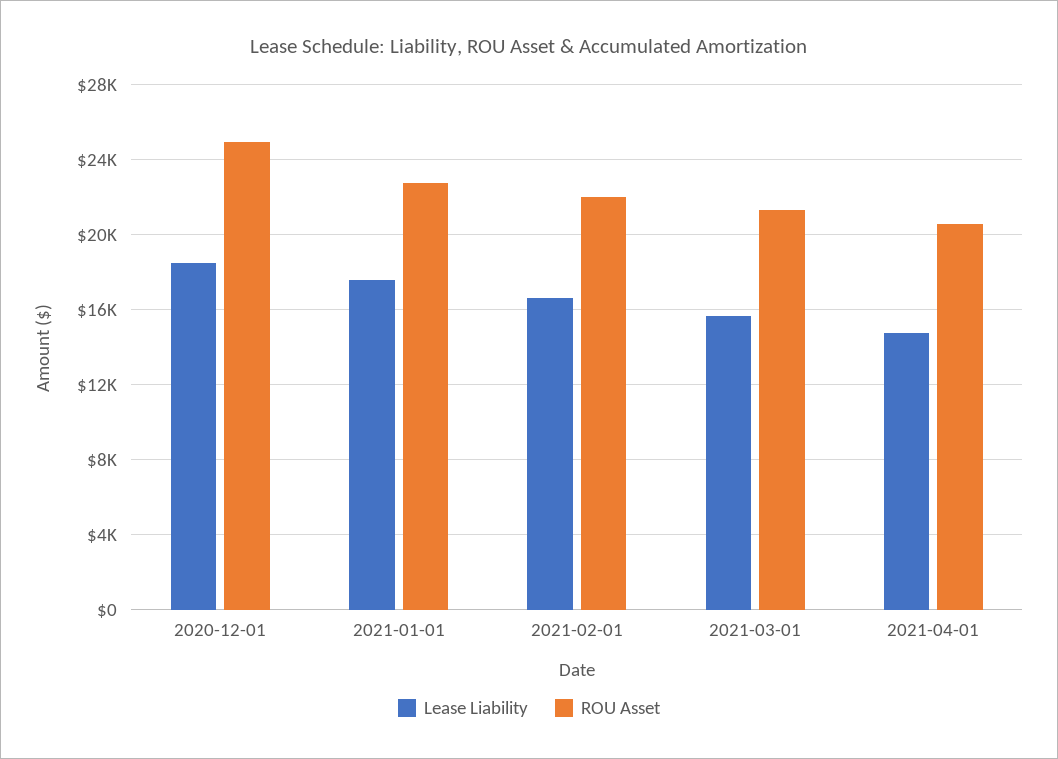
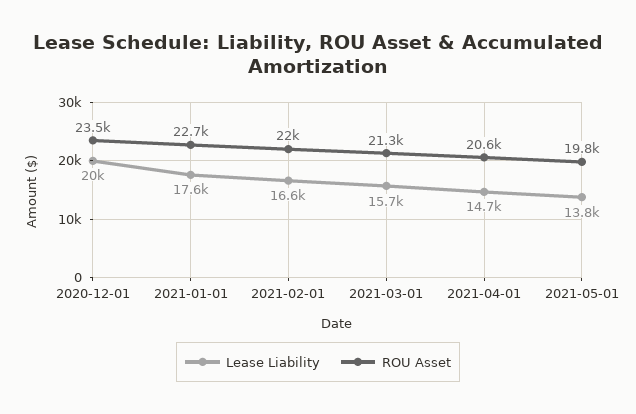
Lease Liability, 2020-12-01: 18500 -> 20000
ROU Asset, 2020-12-01: 25000 -> 23500
Lease Liability, 2021-05-01: none -> 13800
ROU Asset, 2021-05-01: none -> 19800

